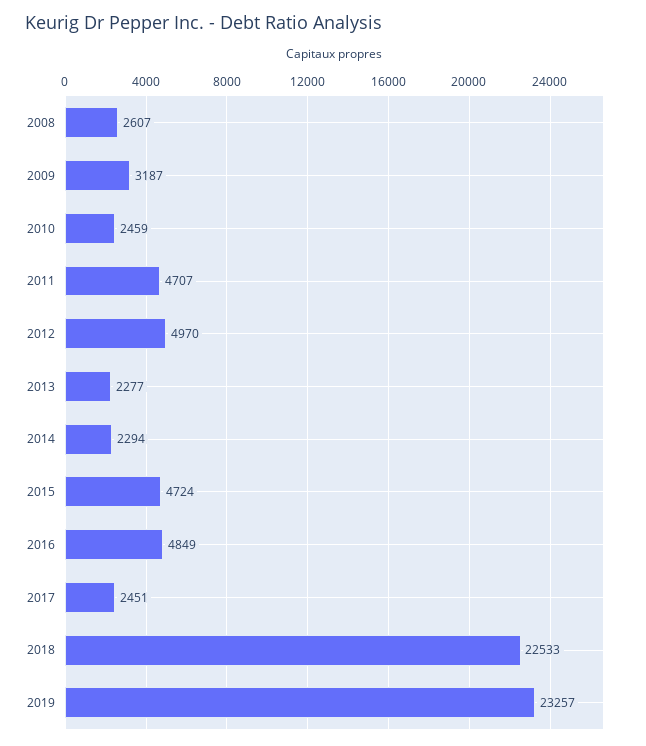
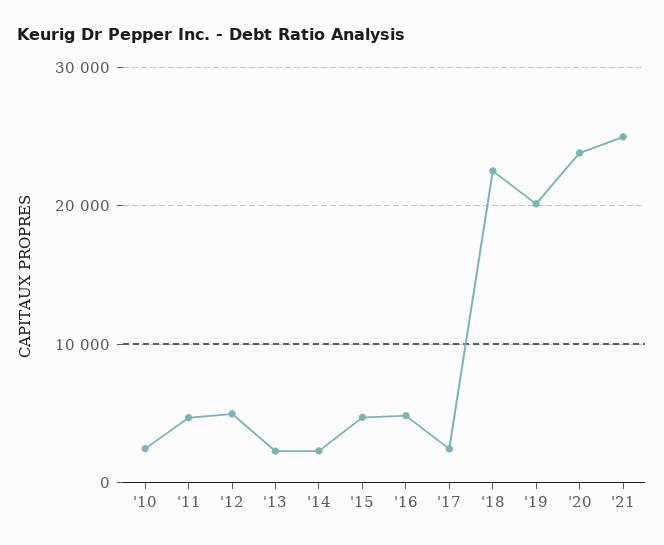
2008: 2607 -> none
2009: 3187 -> none
2019: 23257 -> 20000
'20: none -> 24000
'21: none -> 25000

